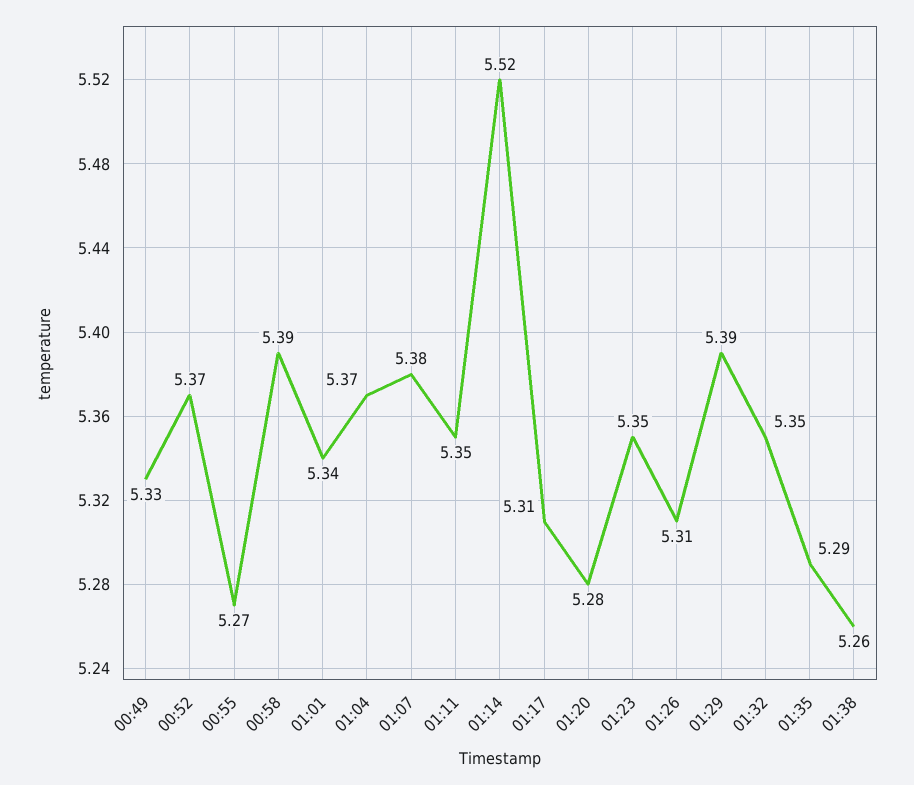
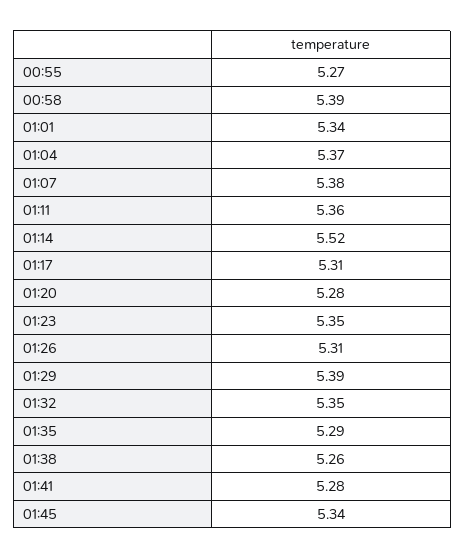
00:49: 5.33 -> none
00:52: 5.37 -> none
01:11: 5.35 -> 5.36
01:41: none -> 5.28
01:45: none -> 5.34

